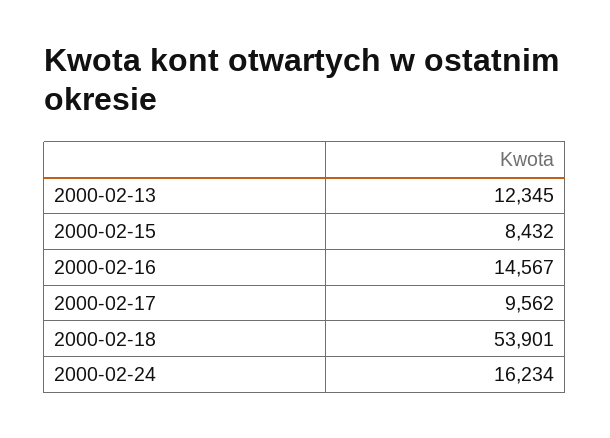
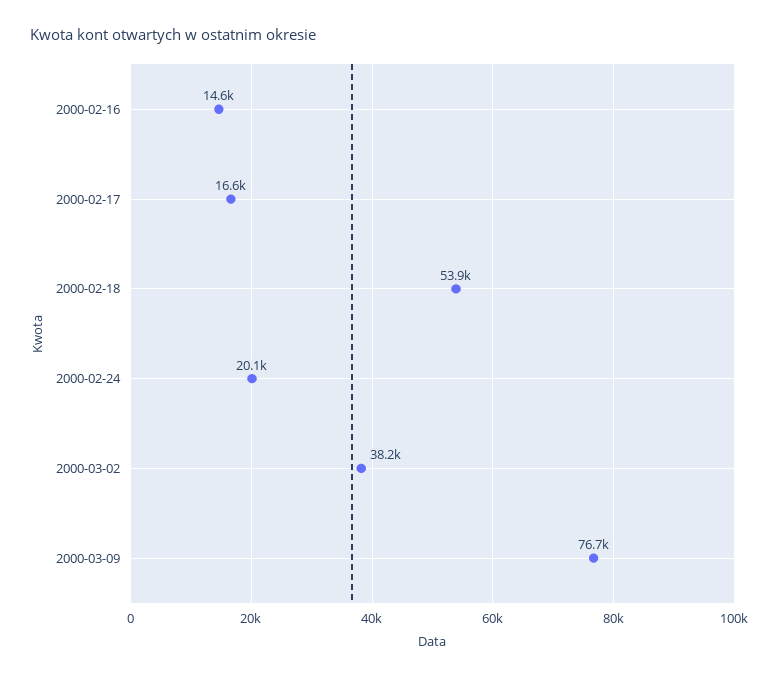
2000-02-13: 12345 -> none
2000-02-15: 8432 -> none
2000-02-17: 9562 -> 16600
2000-02-24: 16234 -> 20100
2000-03-02: none -> 38200
2000-03-09: none -> 76700

